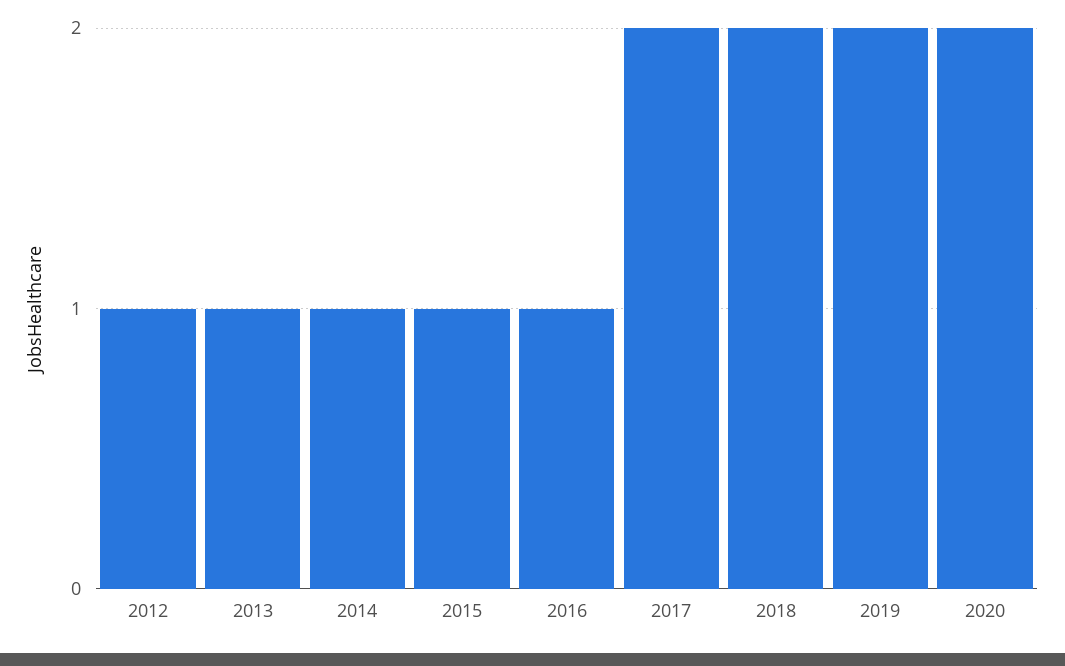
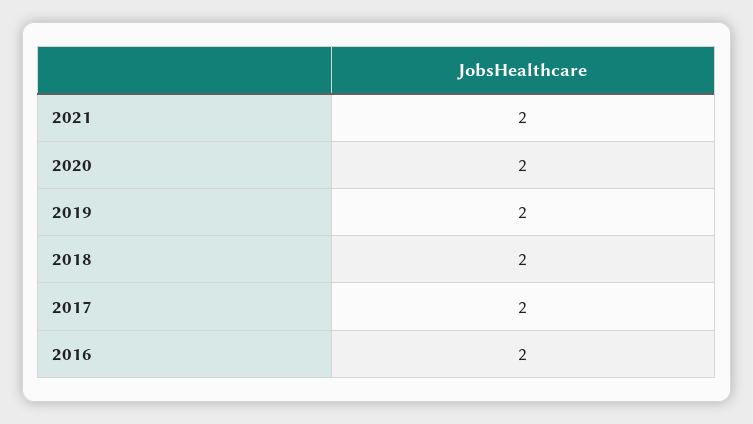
2012: 1 -> none
2013: 1 -> none
2014: 1 -> none
2015: 1 -> none
2016: 1 -> 2
2021: none -> 2

